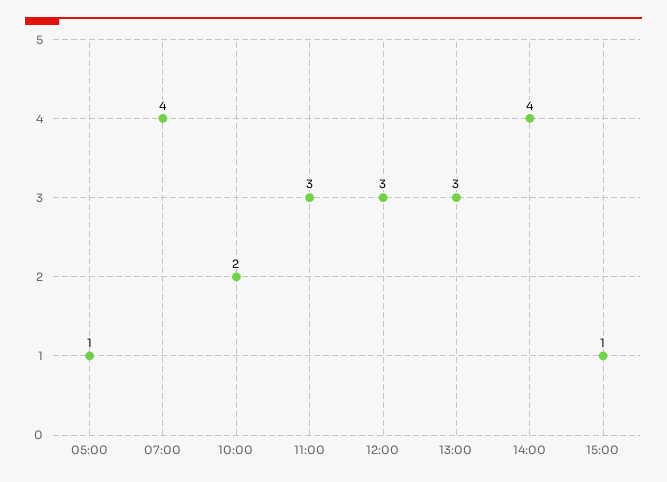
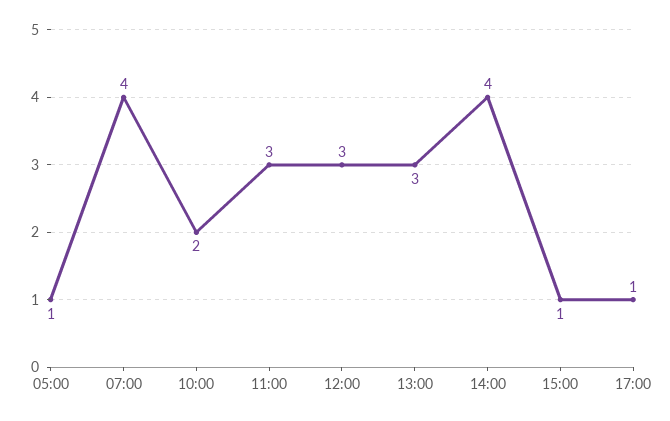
17:00: none -> 1

